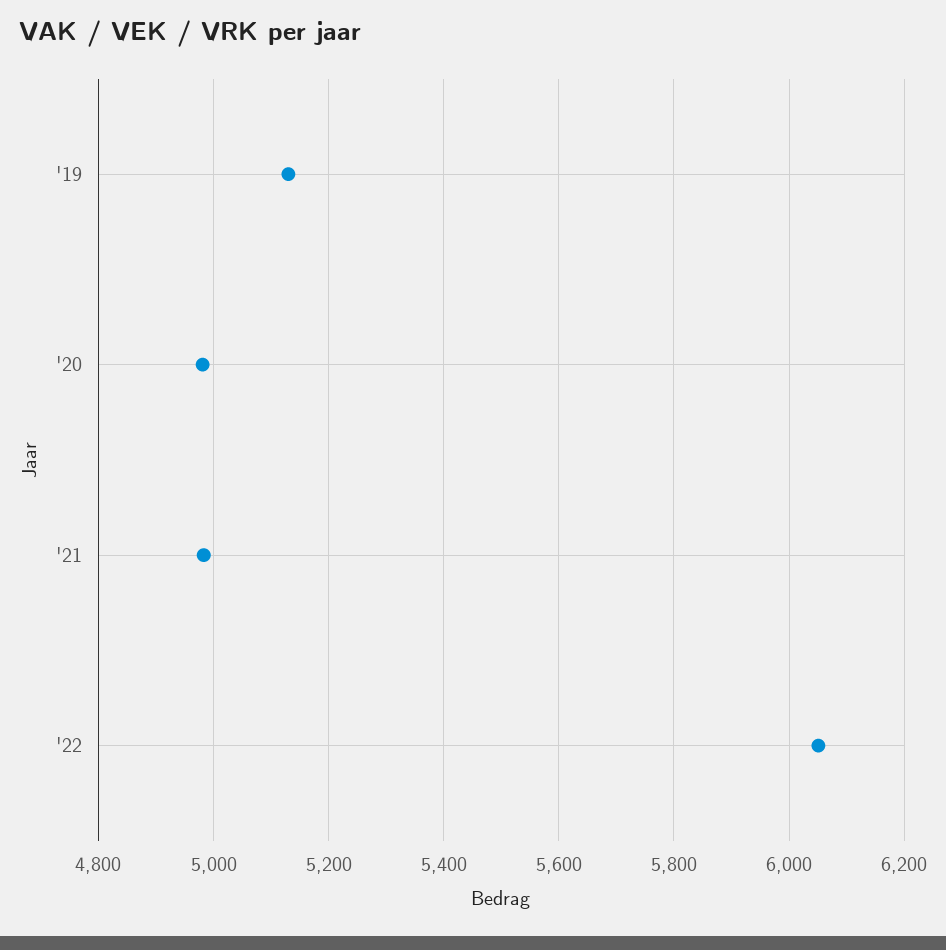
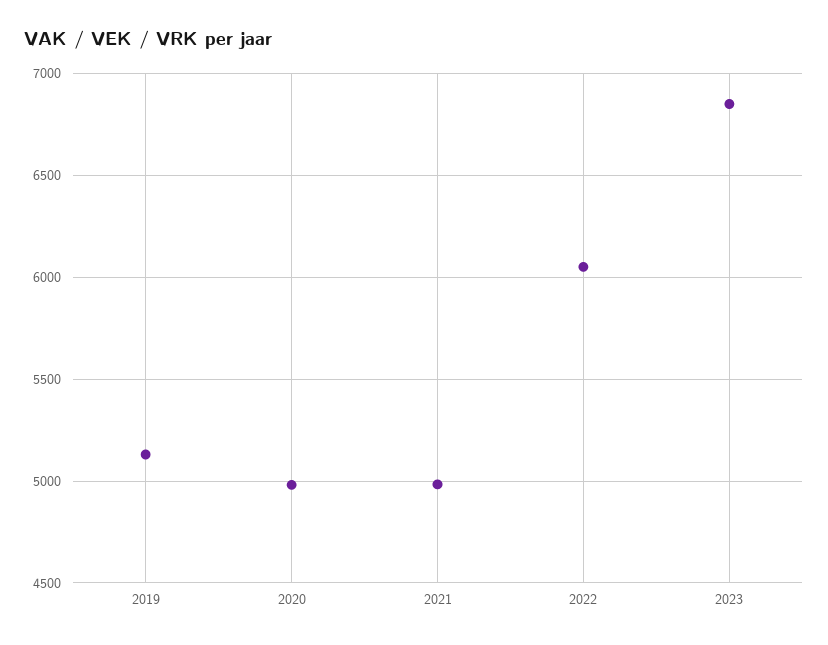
2023: none -> 6850

